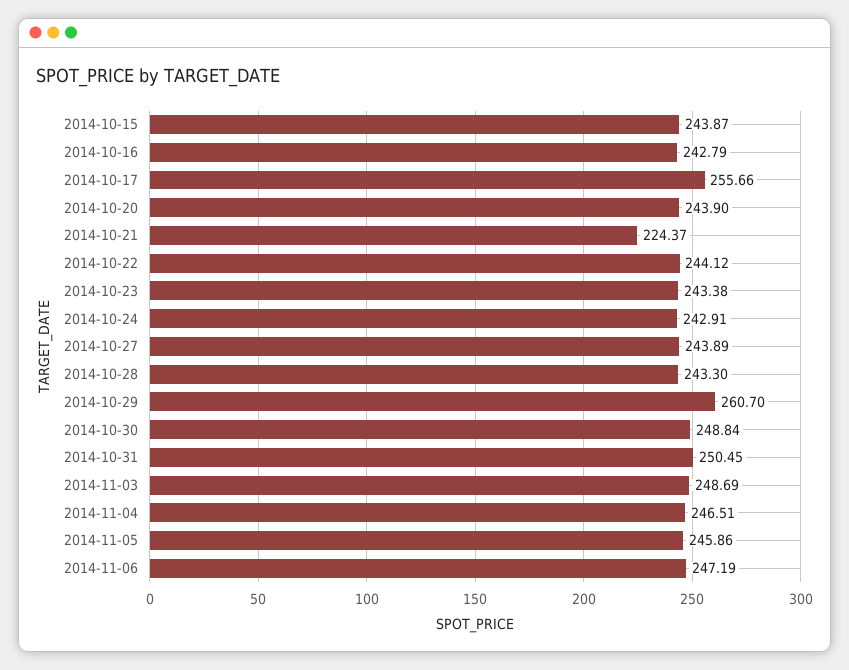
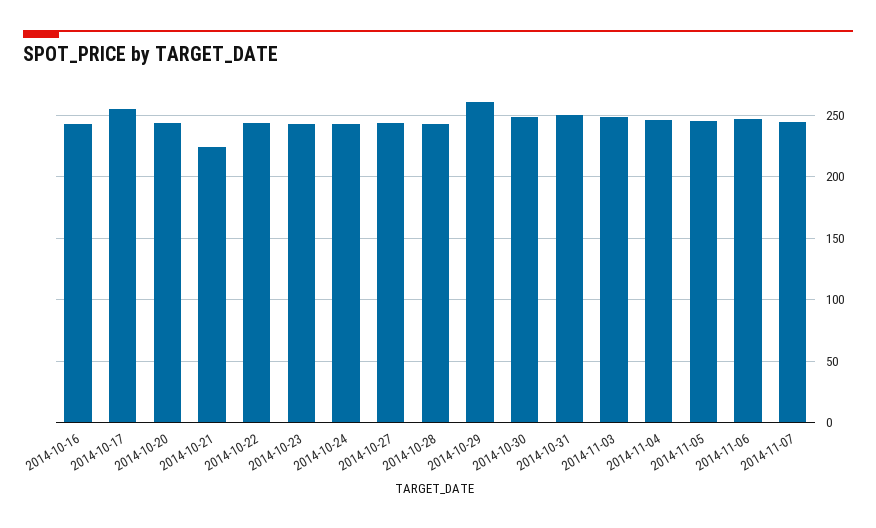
2014-10-15: 243.87 -> none
2014-11-07: none -> 245

